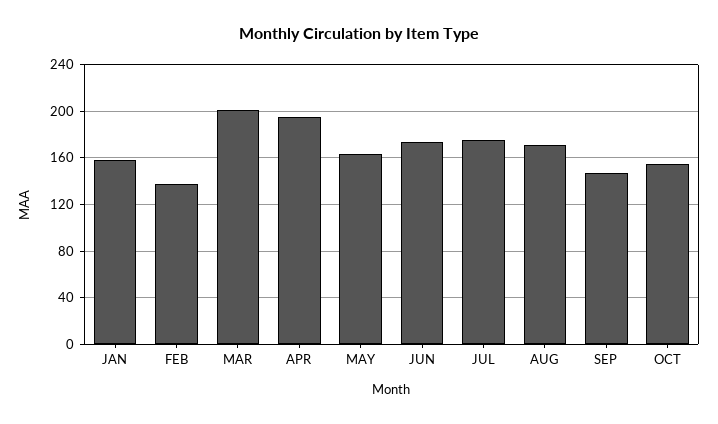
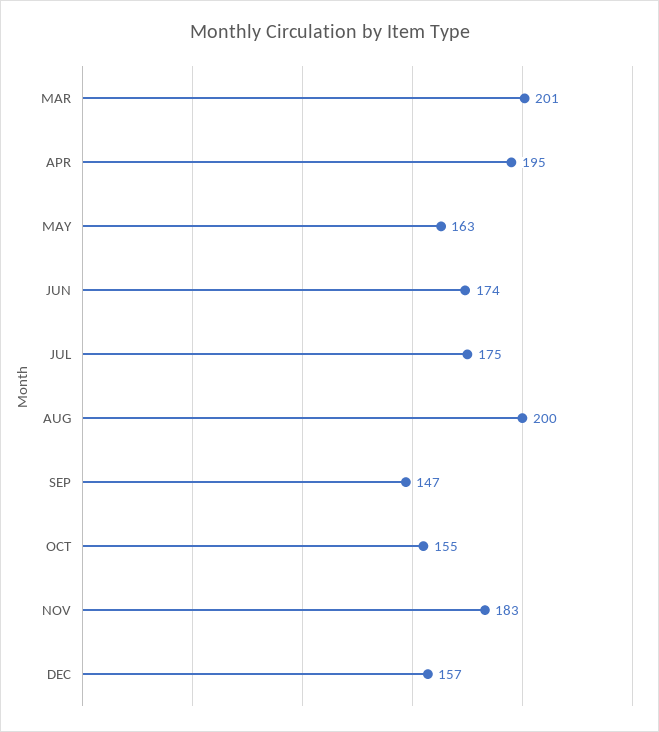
JAN: 160 -> none
FEB: 140 -> none
AUG: 170 -> 200
NOV: none -> 183
DEC: none -> 157

